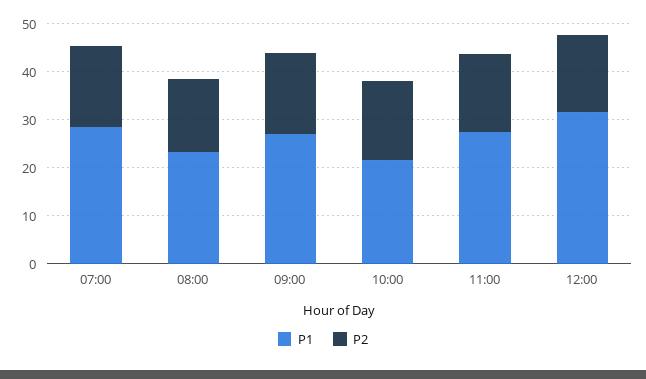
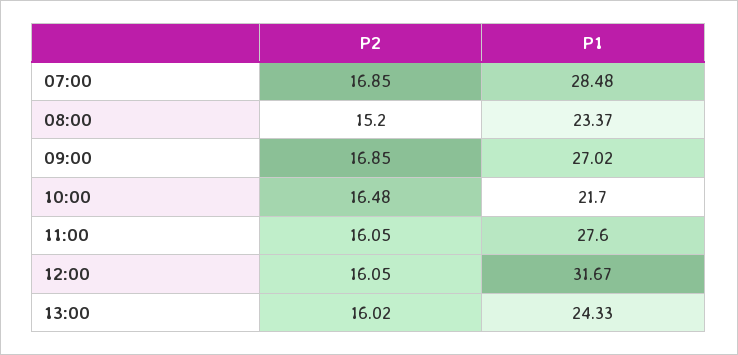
P2, 13:00: none -> 16.02
P1, 13:00: none -> 24.33

